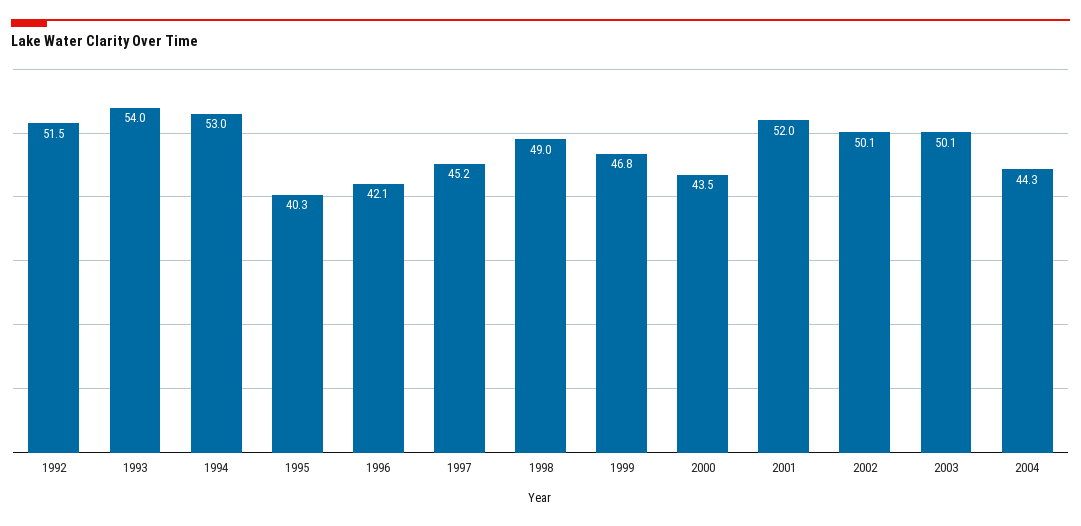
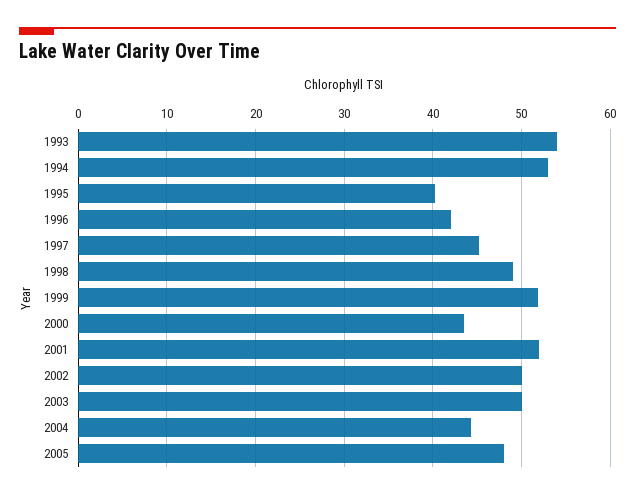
1992: 51.5 -> none
1999: 46.8 -> 52
2005: none -> 48

